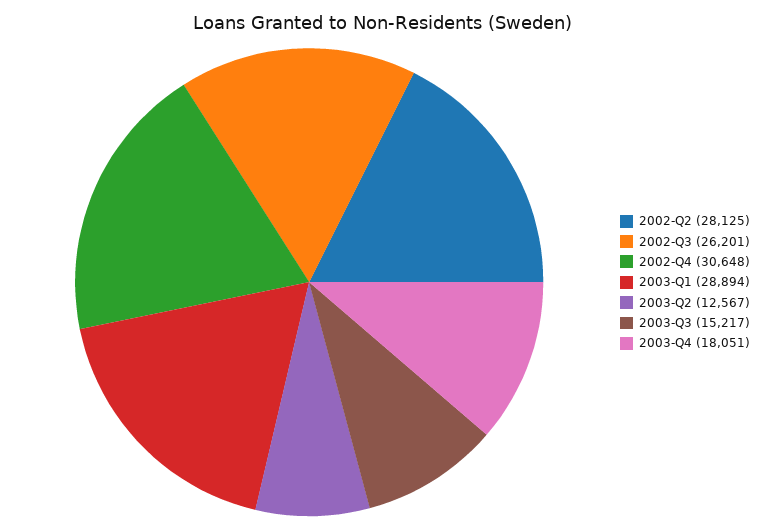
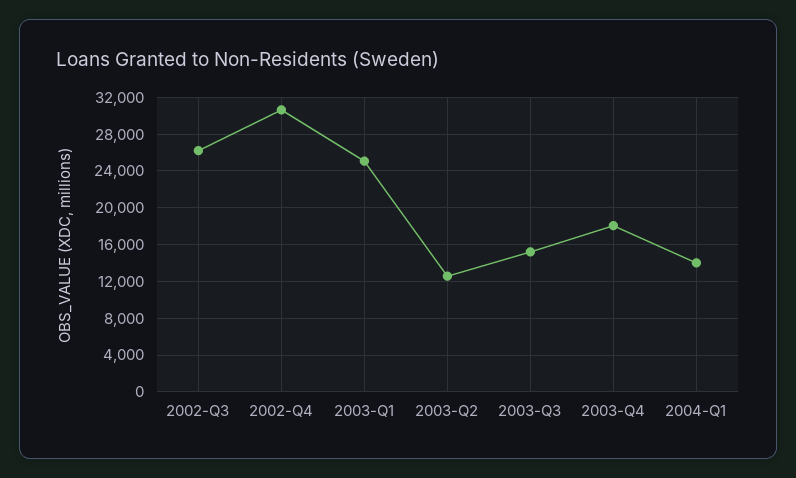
2002-Q2: 28125 -> none
2003-Q1: 28894 -> 25000
2004-Q1: none -> 14000

